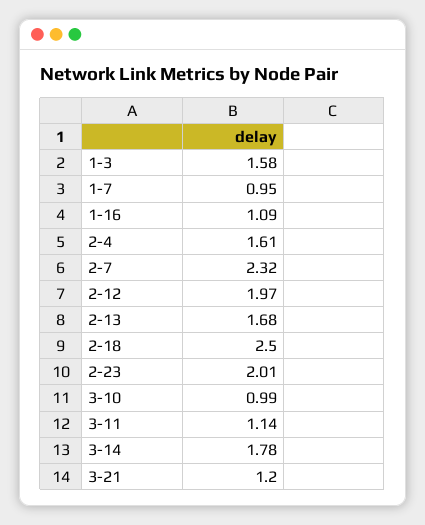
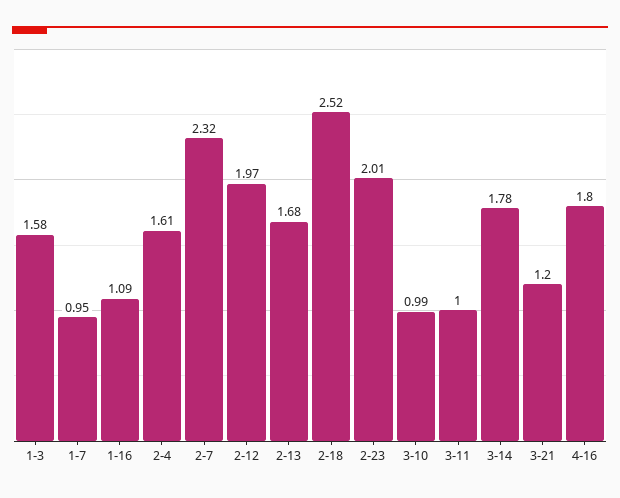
2-18: 2.5 -> 2.52
3-11: 1.14 -> 1
4-16: none -> 1.8

